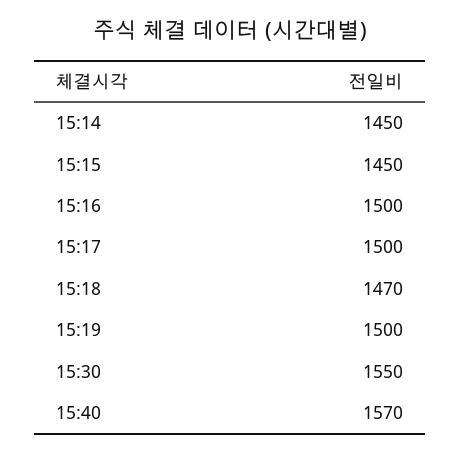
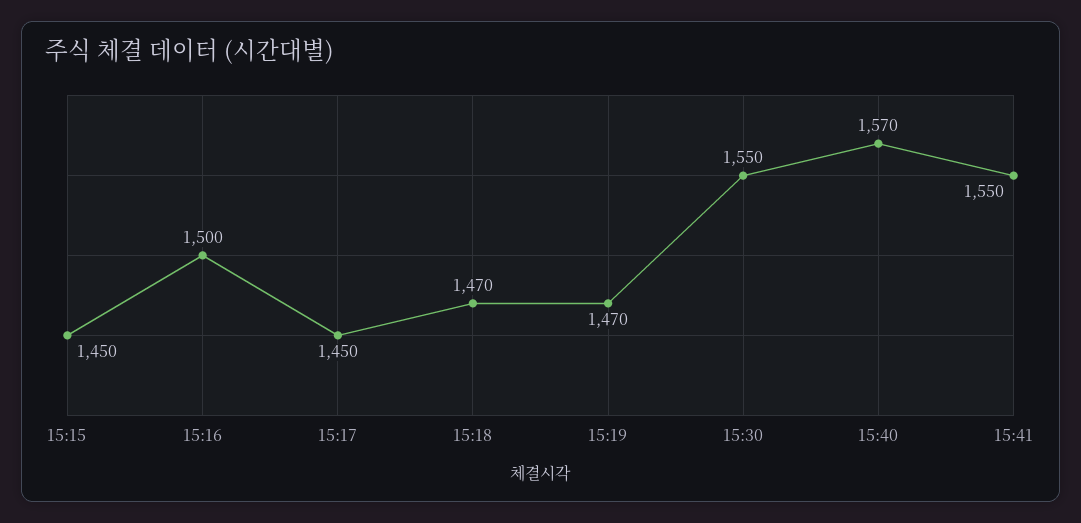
15:14: 1450 -> none
15:17: 1500 -> 1450
15:19: 1500 -> 1470
15:41: none -> 1550

